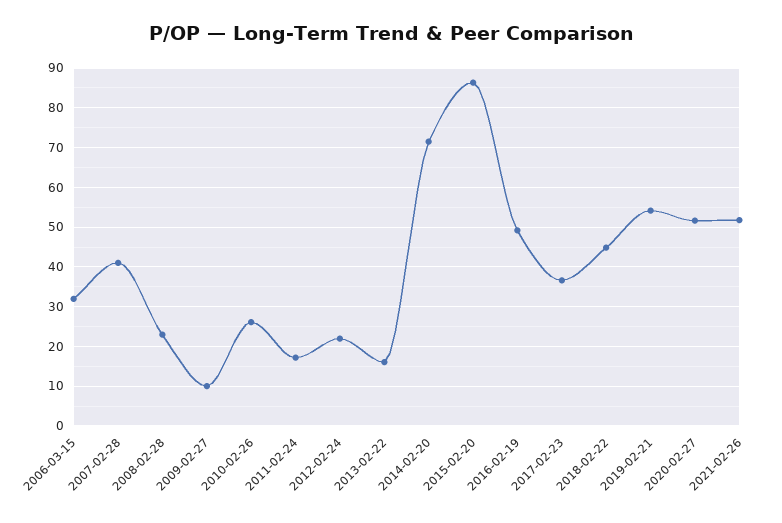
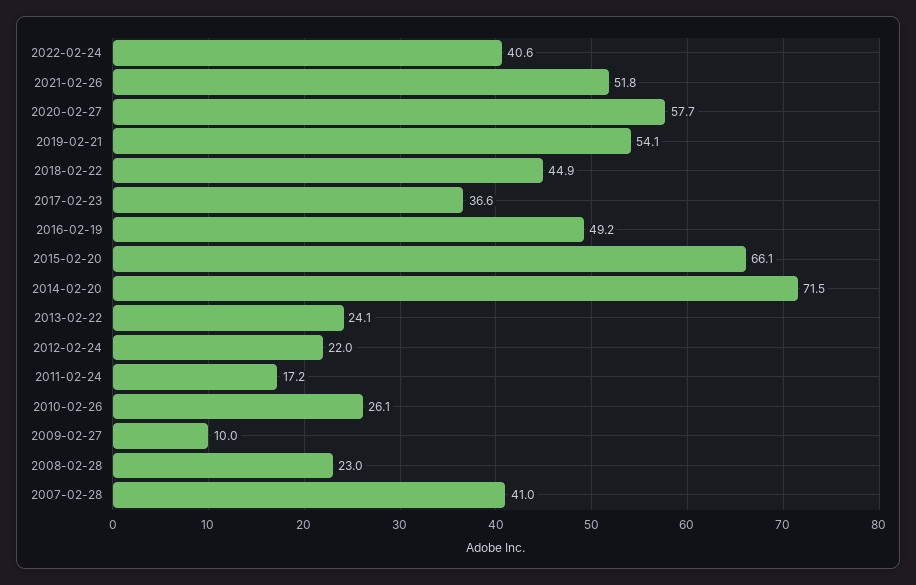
2006-03-15: 32 -> none
2013-02-22: 16 -> 24.1
2015-02-20: 86 -> 66.1
2020-02-27: 52 -> 57.7
2022-02-24: none -> 40.6

